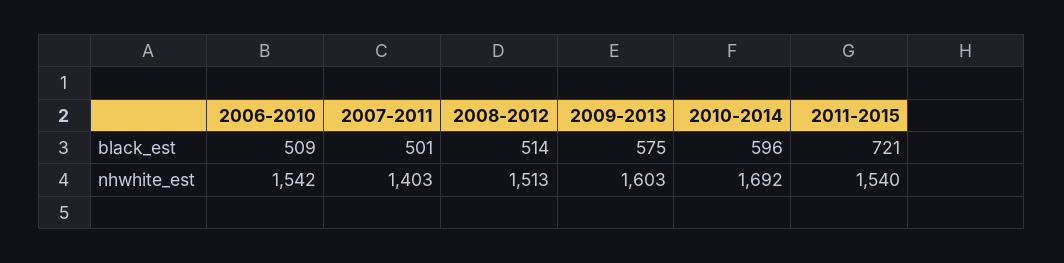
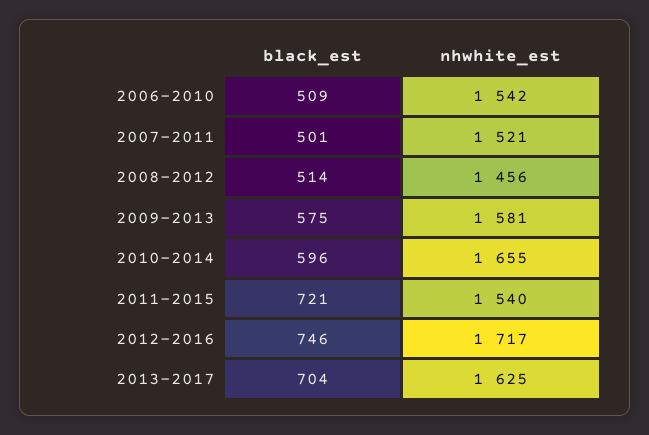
2007-2011, nhwhite_est: 1403 -> 1521
2008-2012, nhwhite_est: 1513 -> 1456
2009-2013, nhwhite_est: 1603 -> 1581
2010-2014, nhwhite_est: 1692 -> 1655
2012-2016, black_est: none -> 746
2012-2016, nhwhite_est: none -> 1717
2013-2017, black_est: none -> 704
2013-2017, nhwhite_est: none -> 1625

